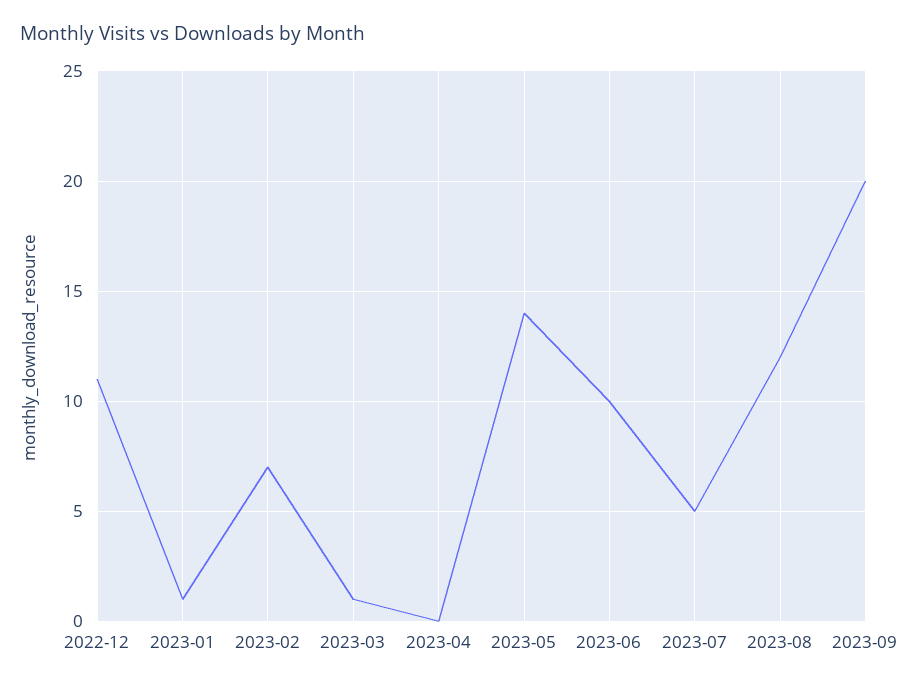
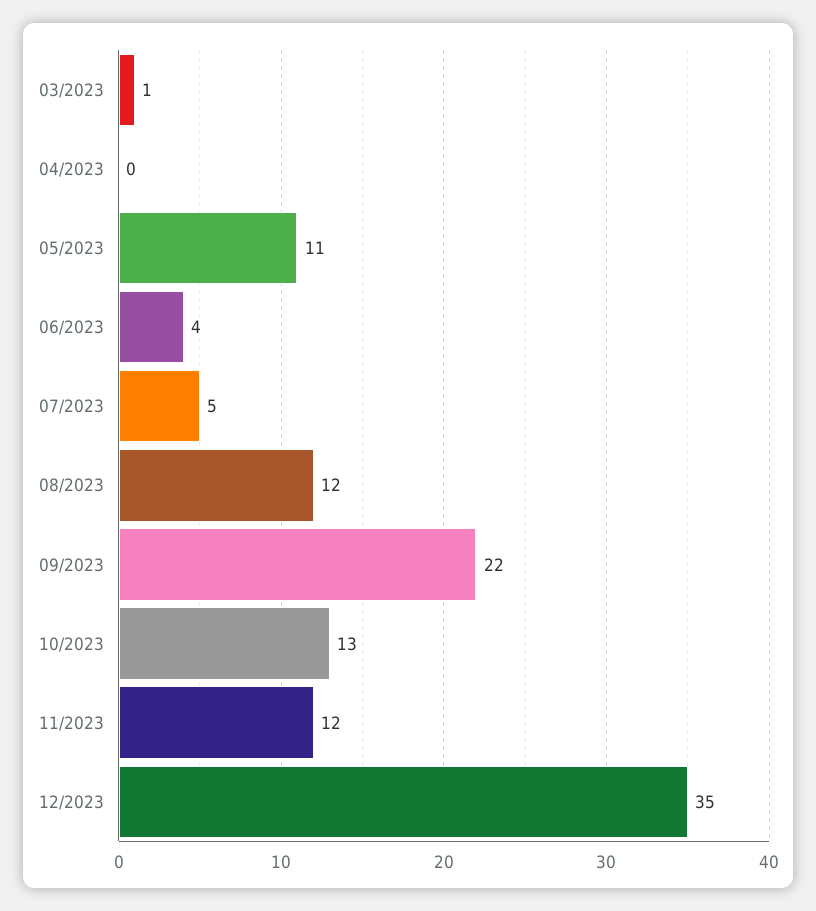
2022-12: 11 -> none
2023-01: 1 -> none
2023-02: 7 -> none
2023-05: 14 -> 11
2023-06: 10 -> 4
2023-09: 20 -> 22
10/2023: none -> 13
11/2023: none -> 12
12/2023: none -> 35

